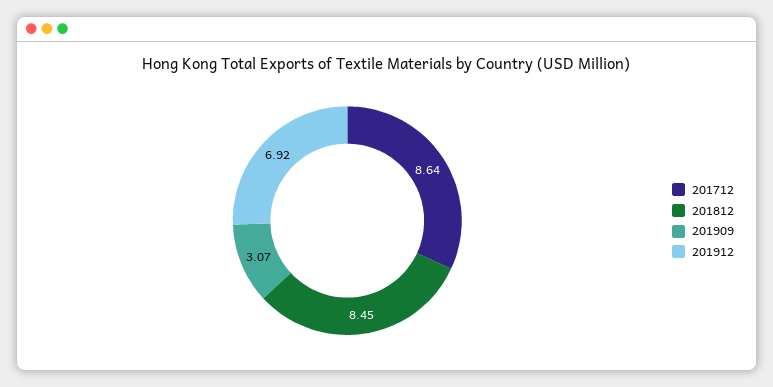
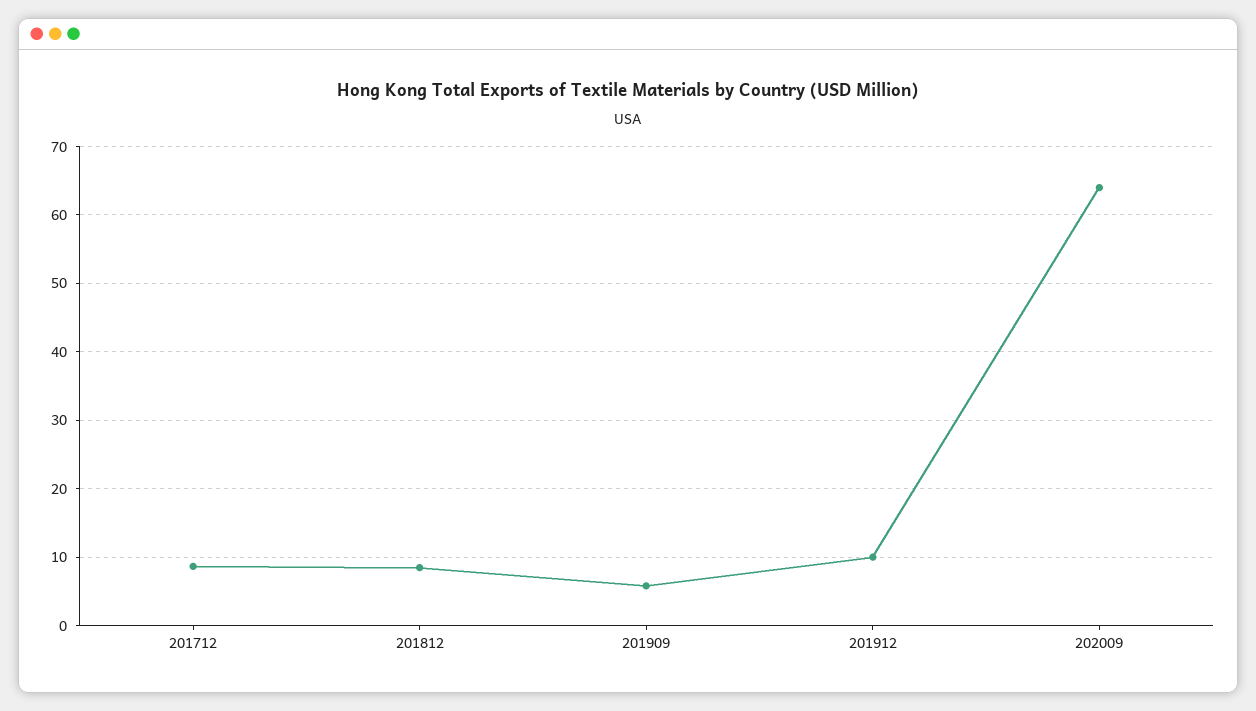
201909: 3.07 -> 6
201912: 6.92 -> 10
202009: none -> 64

